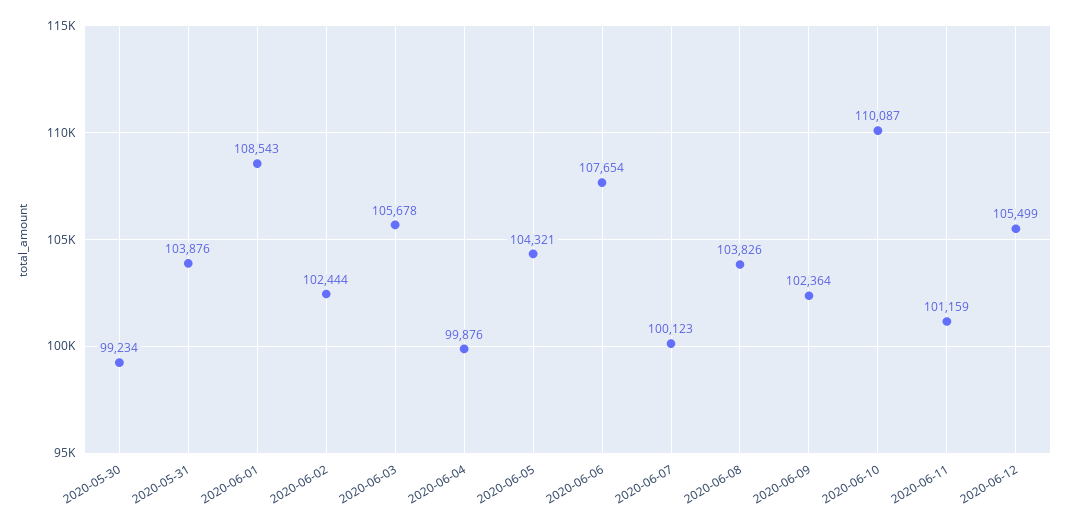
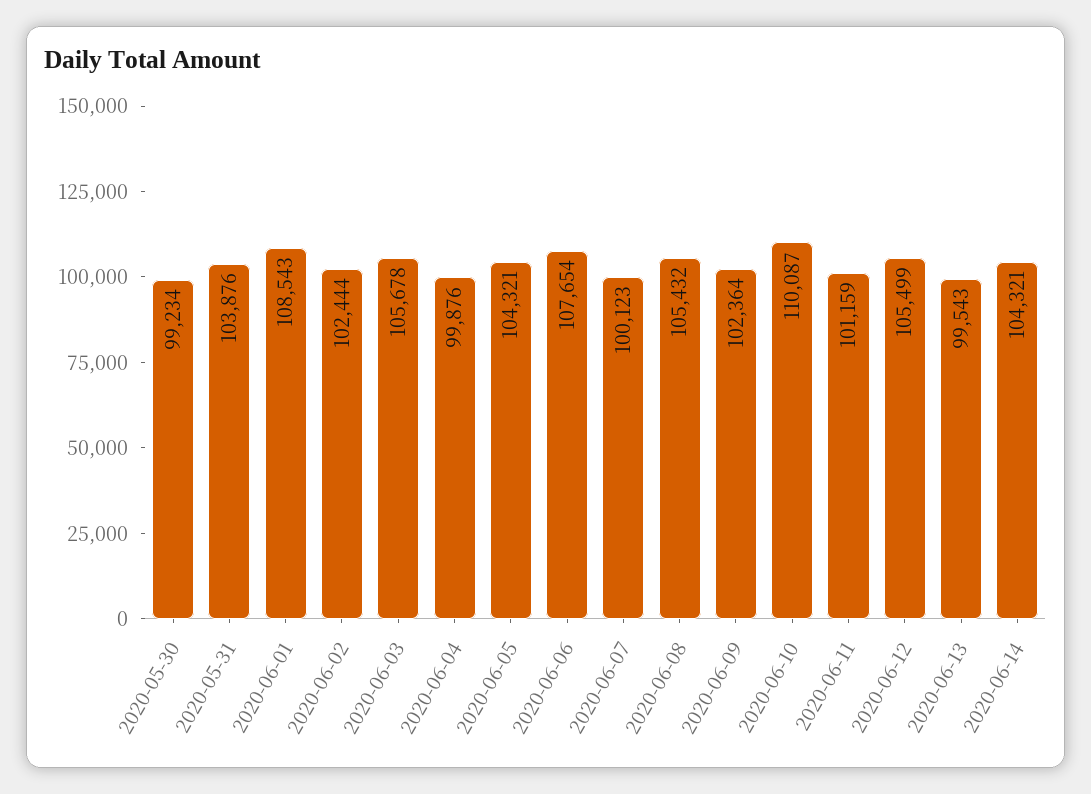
2020-06-08: 103826 -> 105432
2020-06-13: none -> 99543
2020-06-14: none -> 104321

